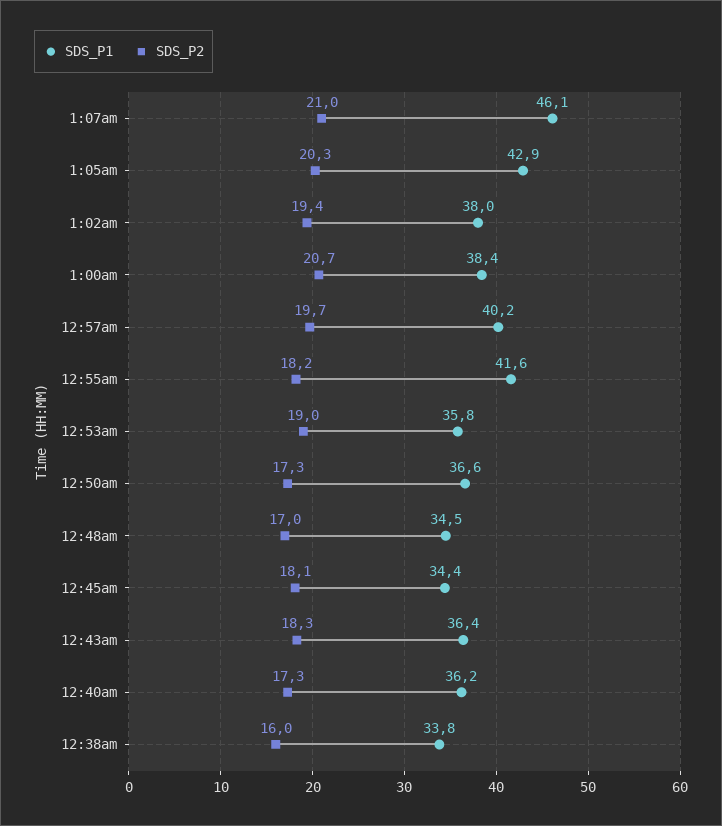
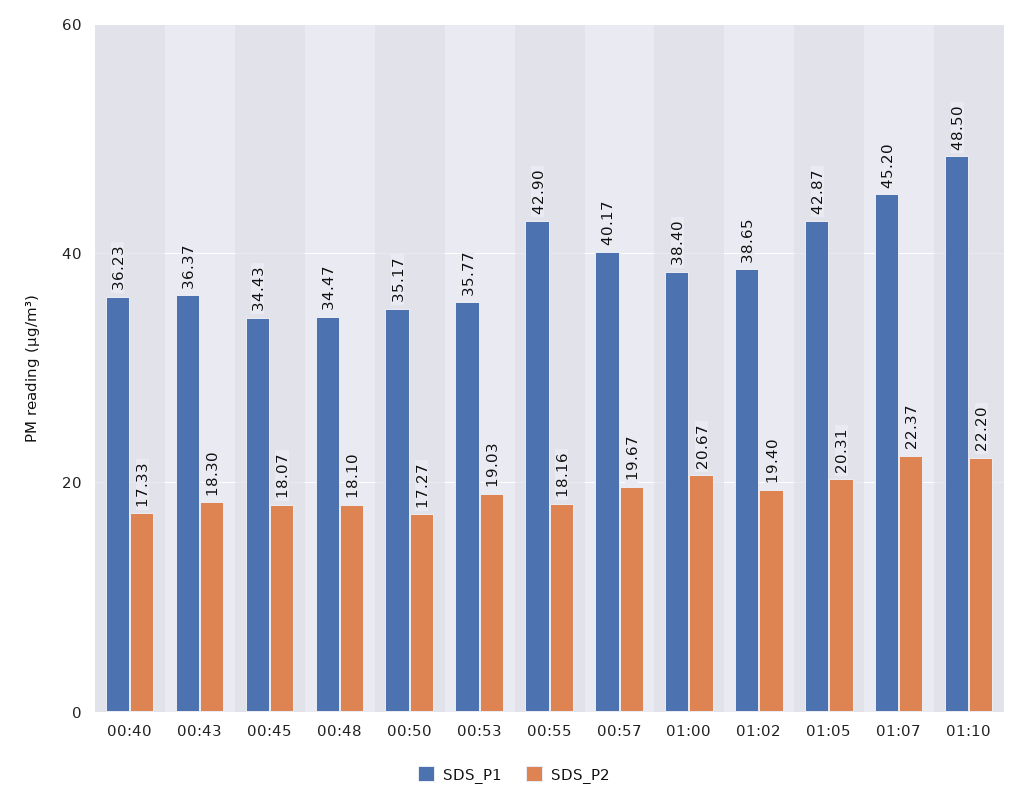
SDS_P1, 1:07am: 46.1 -> 45.2
SDS_P2, 1:07am: 21 -> 22.37
SDS_P1, 1:02am: 38 -> 38.65
SDS_P1, 12:55am: 41.6 -> 42.9
SDS_P1, 12:50am: 36.6 -> 35.17
SDS_P2, 12:48am: 17 -> 18.1
SDS_P1, 12:38am: 33.8 -> none
SDS_P2, 12:38am: 16 -> none
SDS_P1, 01:10: none -> 48.5
SDS_P2, 01:10: none -> 22.2

